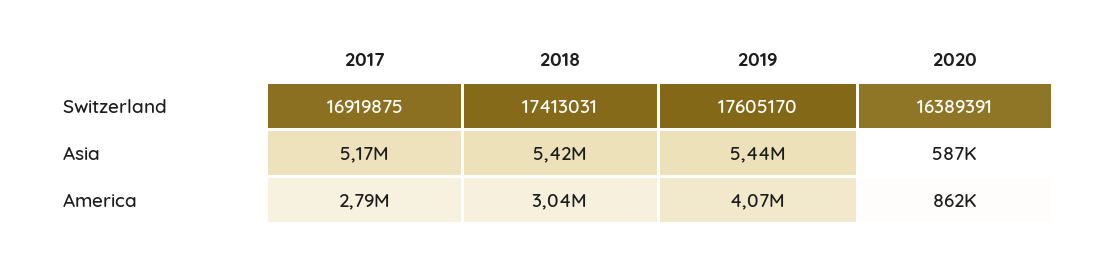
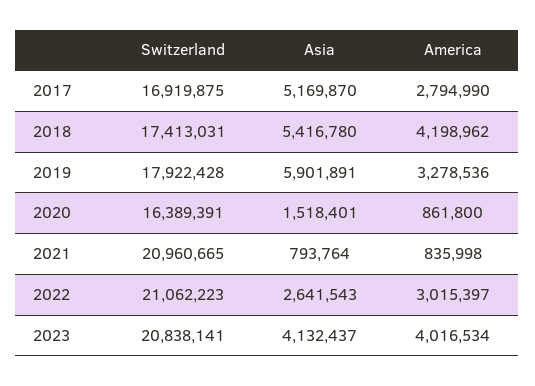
2019, Switzerland: 17605170 -> 17922428
2019, Asia: 5440000 -> 5901891
2020, Asia: 587000 -> 1518401
2018, America: 3040000 -> 4198962
2019, America: 4070000 -> 3278536
2021, Switzerland: none -> 20960665
2021, Asia: none -> 793764
2021, America: none -> 835998
2022, Switzerland: none -> 21062223
2022, Asia: none -> 2641543
2022, America: none -> 3015397
2023, Switzerland: none -> 20838141
2023, Asia: none -> 4132437
2023, America: none -> 4016534

